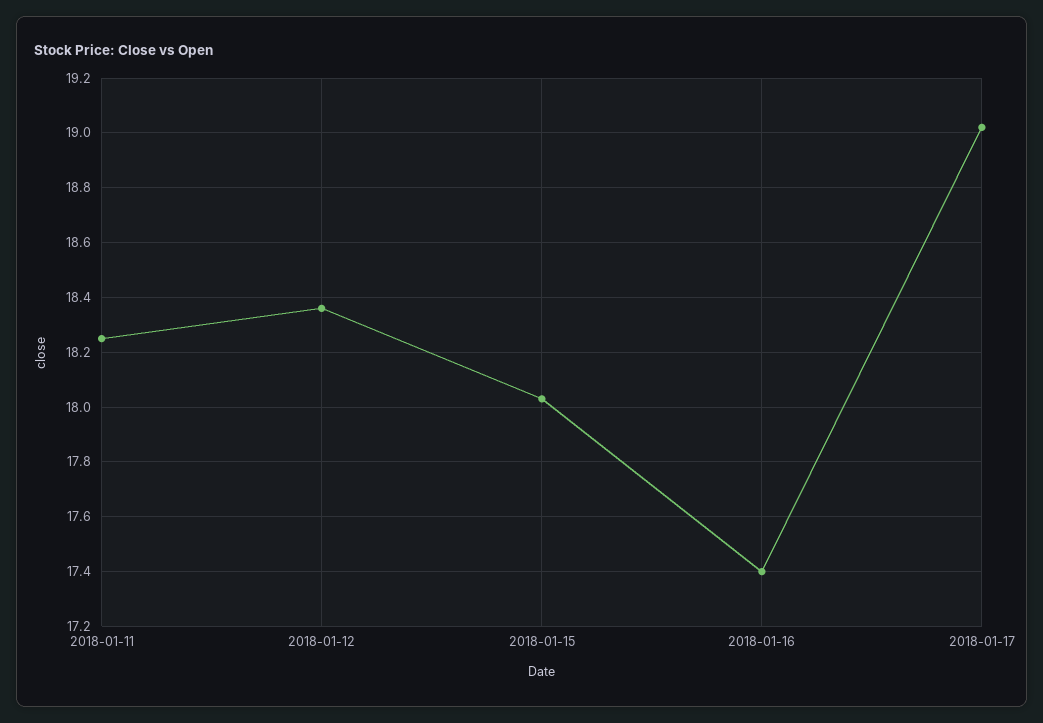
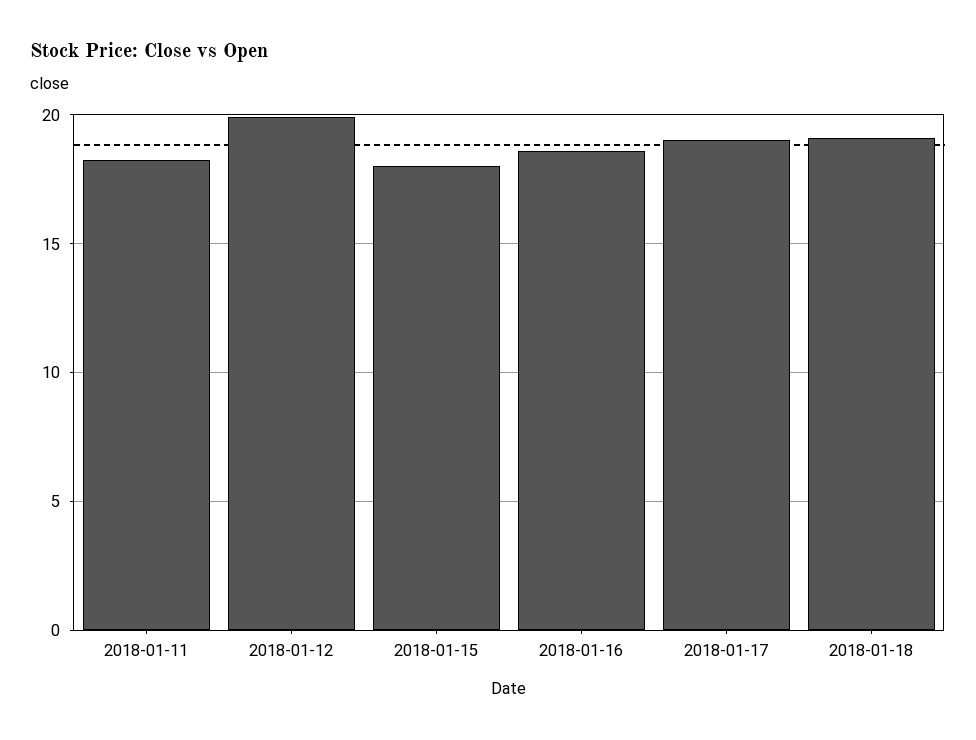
2018-01-12: 18.35 -> 20
2018-01-16: 17.4 -> 18.5
2018-01-18: none -> 19

